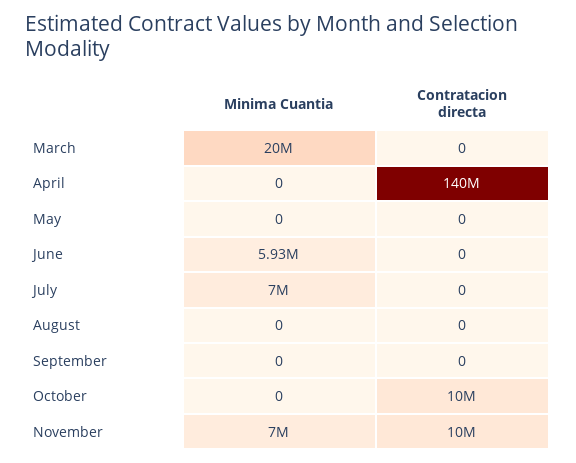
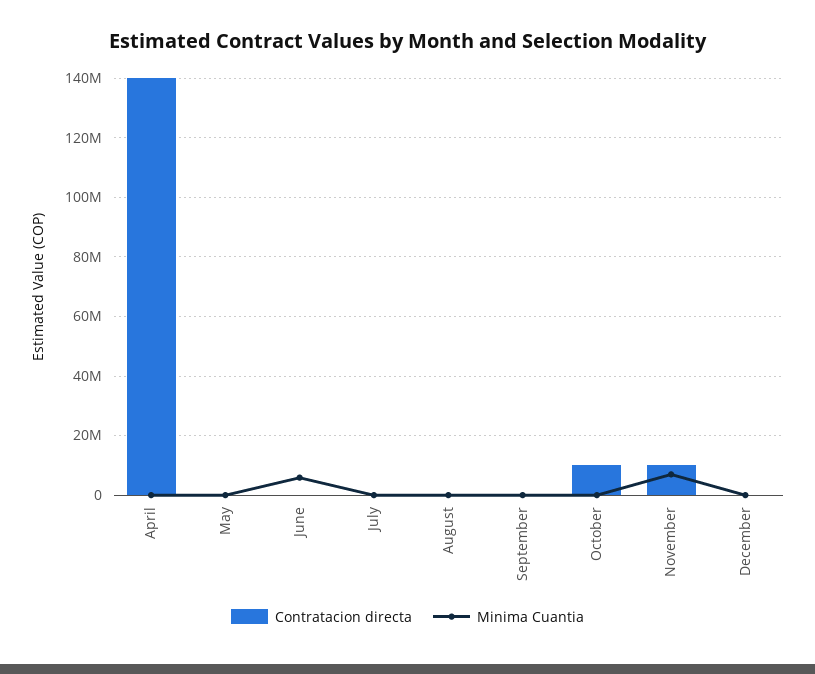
Minima Cuantia, March: 20000000 -> none
Contratacion directa, March: 0 -> none
Minima Cuantia, July: 7000000 -> 0
Contratacion directa, December: none -> 0
Minima Cuantia, December: none -> 0

